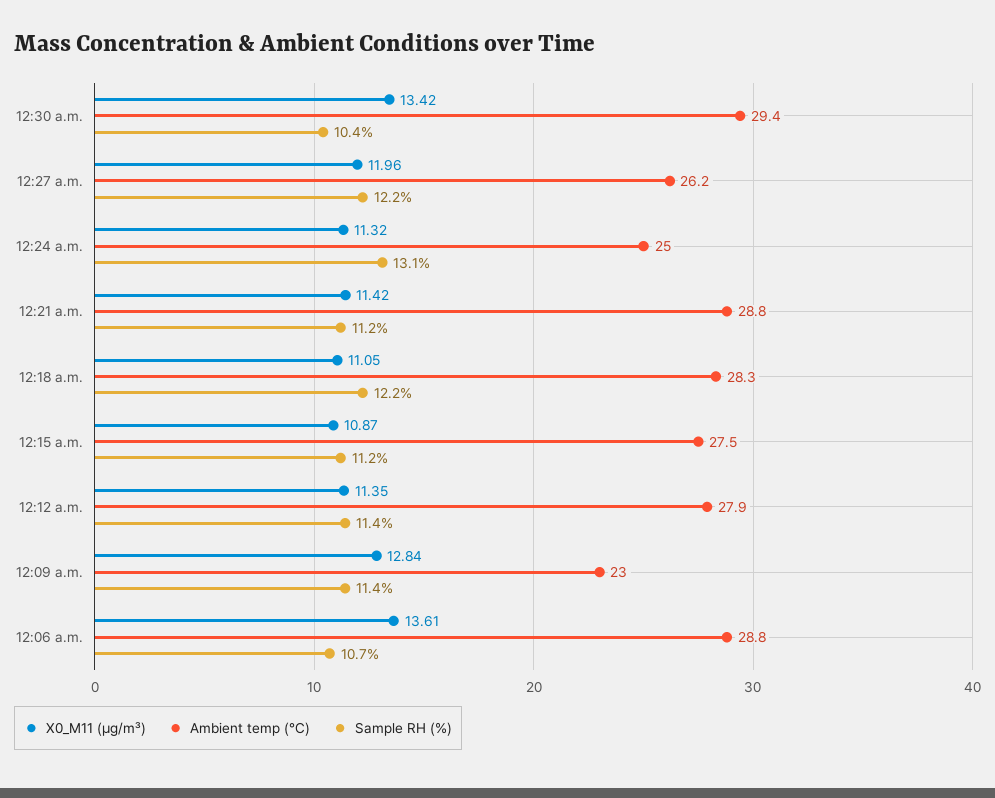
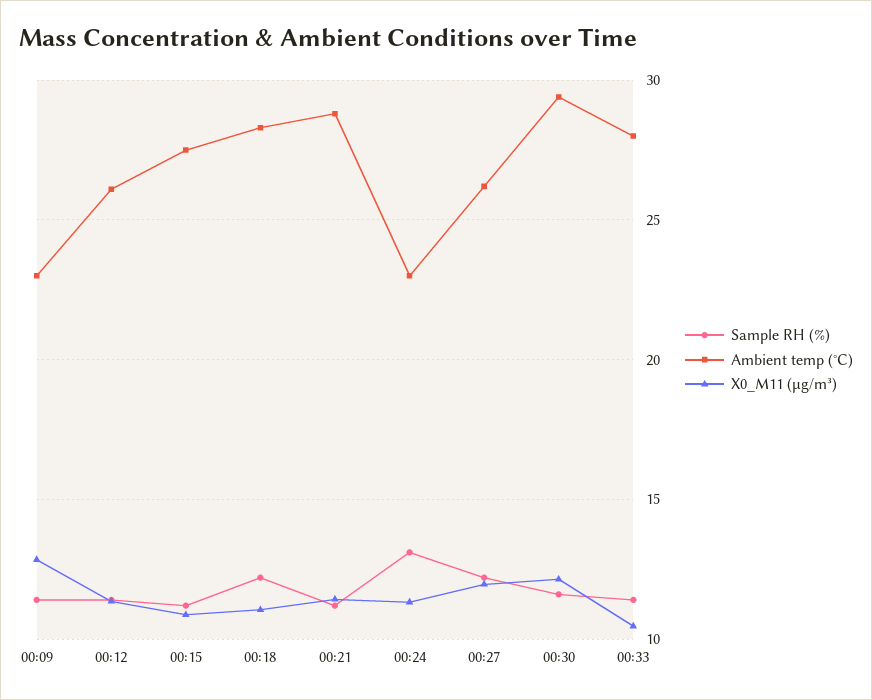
X0_M11 (μg/m³), 12:30 a.m.: 13.42 -> 12
Sample RH (%), 12:30 a.m.: 10.4 -> 11.5
Ambient temp (°C), 12:24 a.m.: 25 -> 23
Ambient temp (°C), 12:12 a.m.: 27.9 -> 26
X0_M11 (μg/m³), 12:06 a.m.: 13.61 -> none
Ambient temp (°C), 12:06 a.m.: 28.8 -> none
Sample RH (%), 12:06 a.m.: 10.7 -> none
Sample RH (%), 00:33: none -> 11.5
Ambient temp (°C), 00:33: none -> 28
X0_M11 (μg/m³), 00:33: none -> 10.5

